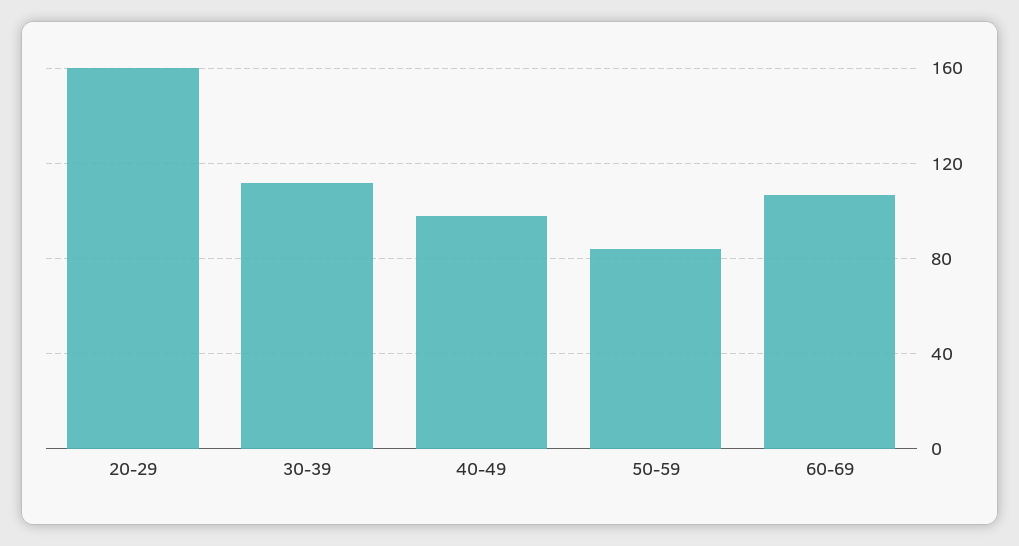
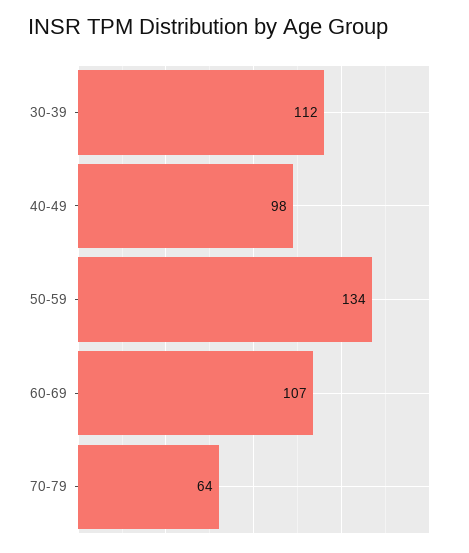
20-29: 160 -> none
50-59: 85 -> 134
70-79: none -> 64

